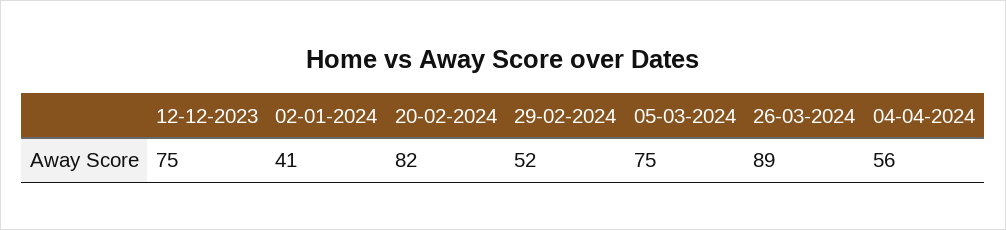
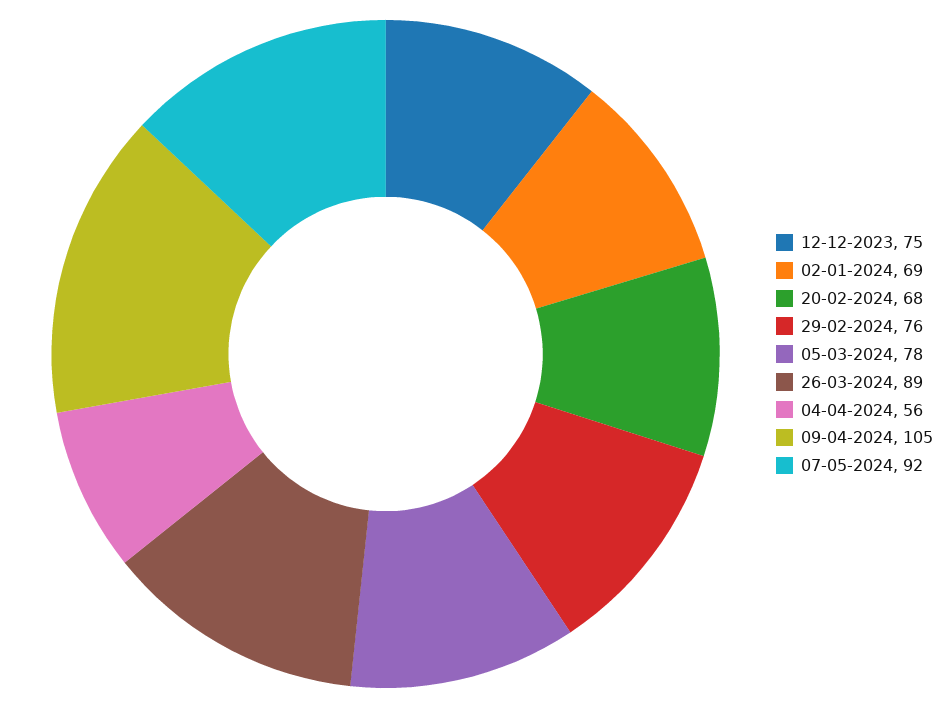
02-01-2024: 41 -> 69
20-02-2024: 82 -> 68
29-02-2024: 52 -> 76
05-03-2024: 75 -> 78
09-04-2024: none -> 105
07-05-2024: none -> 92

